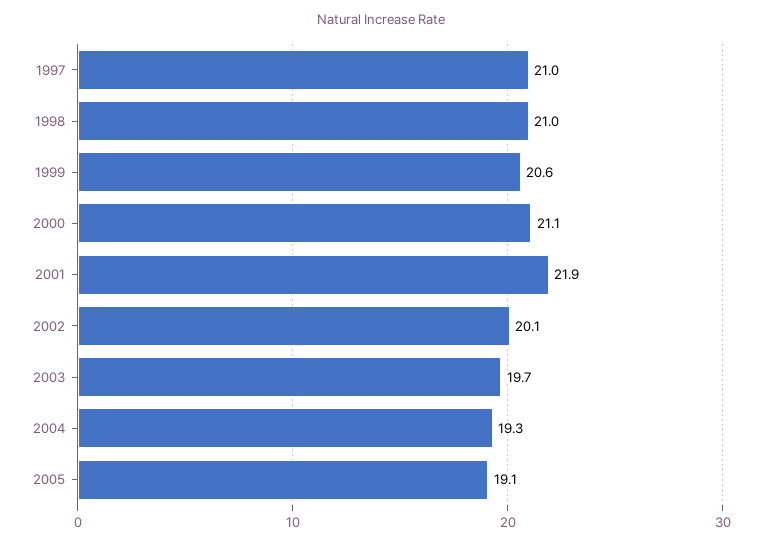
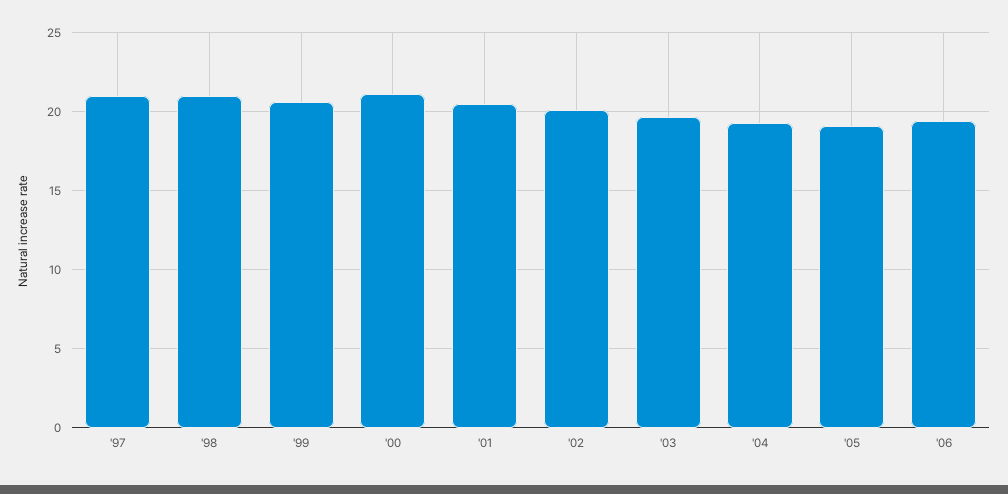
2001: 21.9 -> 20.5
'06: none -> 19.5

